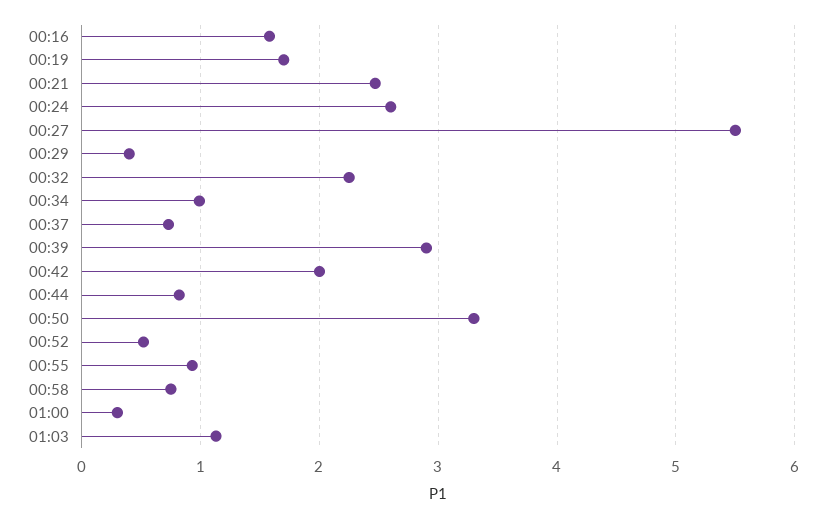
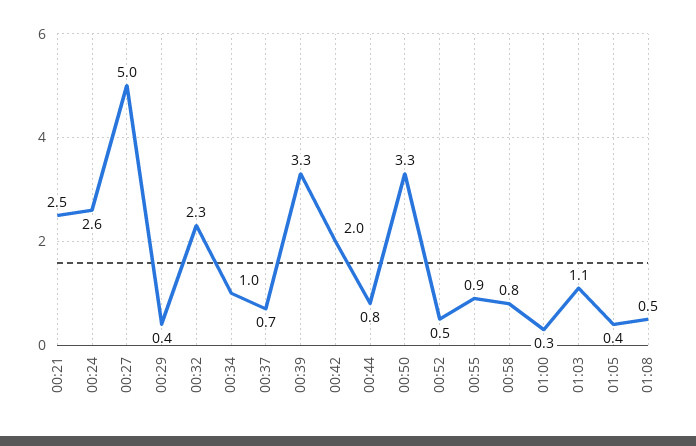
00:16: 1.6 -> none
00:19: 1.7 -> none
00:27: 5.5 -> 5
00:39: 2.9 -> 3.3
01:05: none -> 0.4
01:08: none -> 0.5

